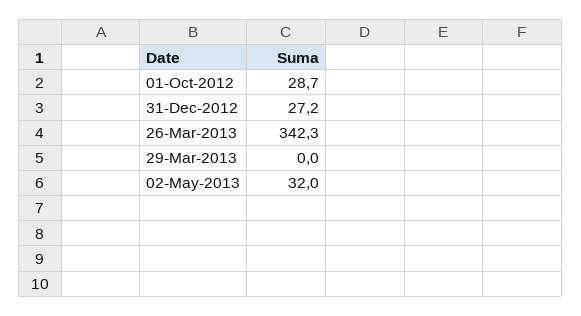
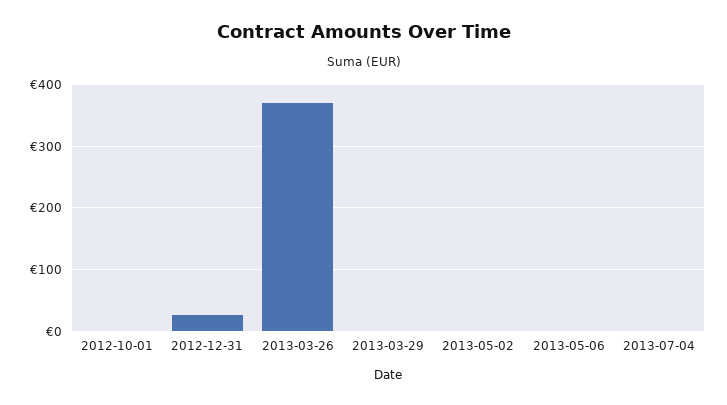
01-Oct-2012: 28.7 -> 0
26-Mar-2013: 342.3 -> 370
02-May-2013: 32 -> 0
2013-05-06: none -> 0
2013-07-04: none -> 0

